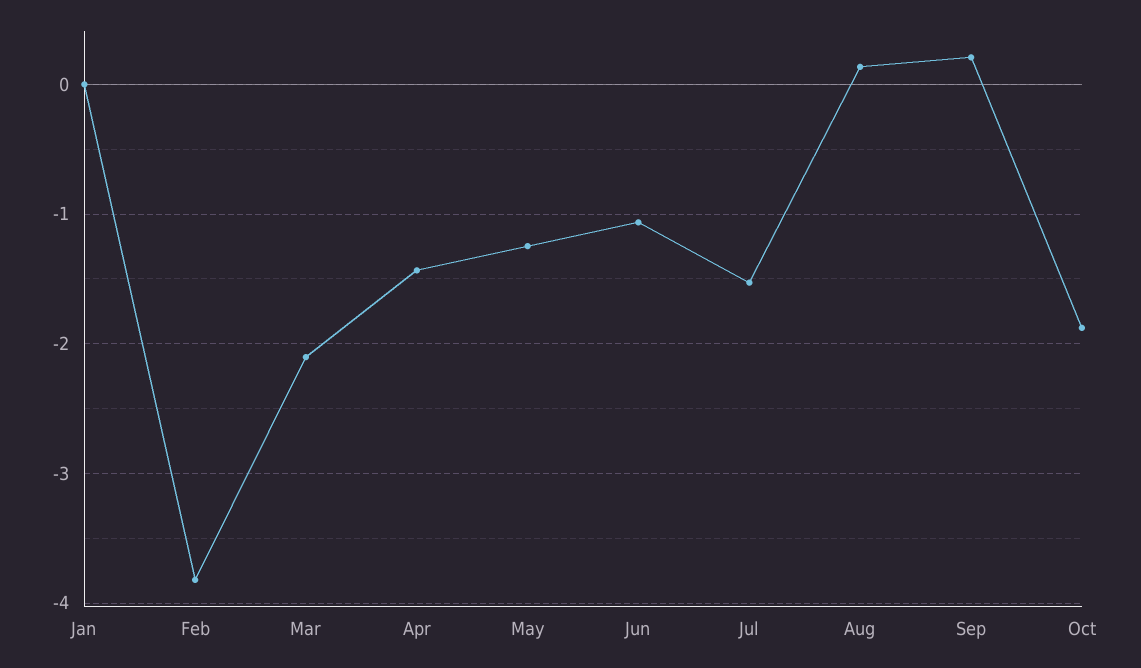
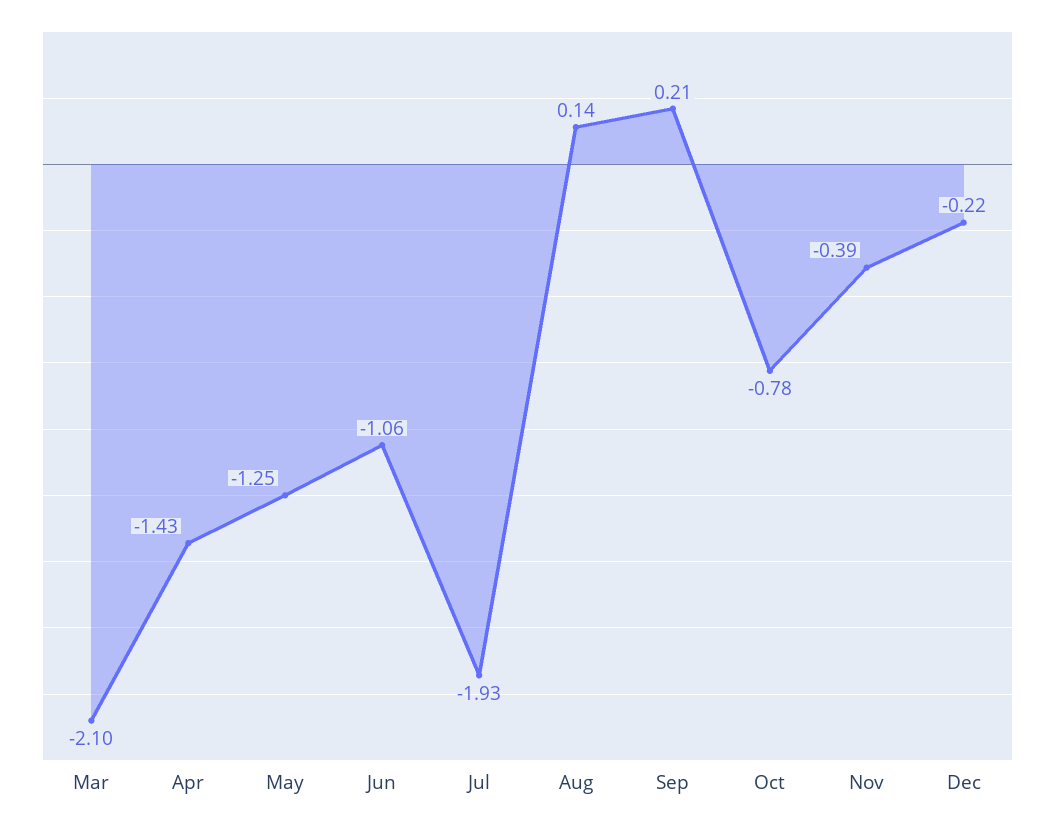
Jan: 0 -> none
Feb: -3.8 -> none
Jul: -1.5 -> -1.93
Oct: -1.9 -> -0.78
Nov: none -> -0.39
Dec: none -> -0.22

